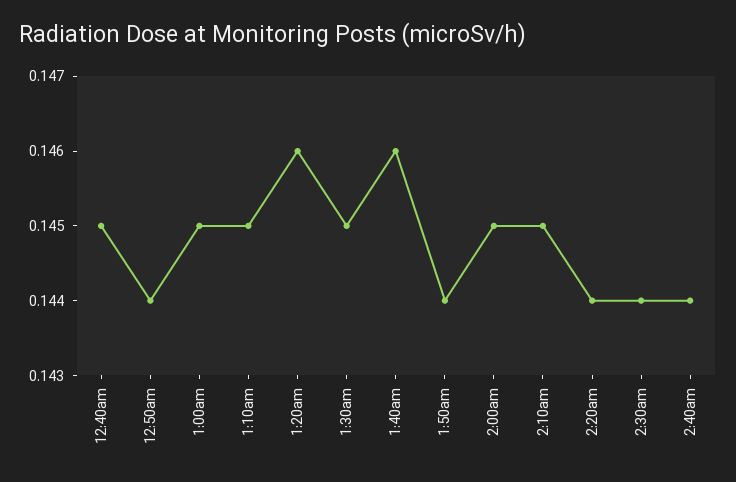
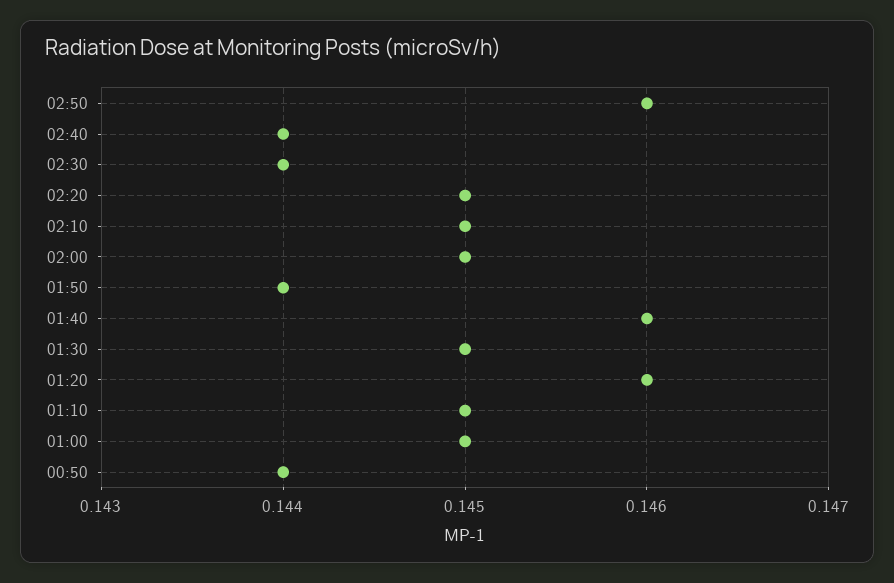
12:40am: 0.145 -> none
2:20am: 0.144 -> 0.145
02:50: none -> 0.146

